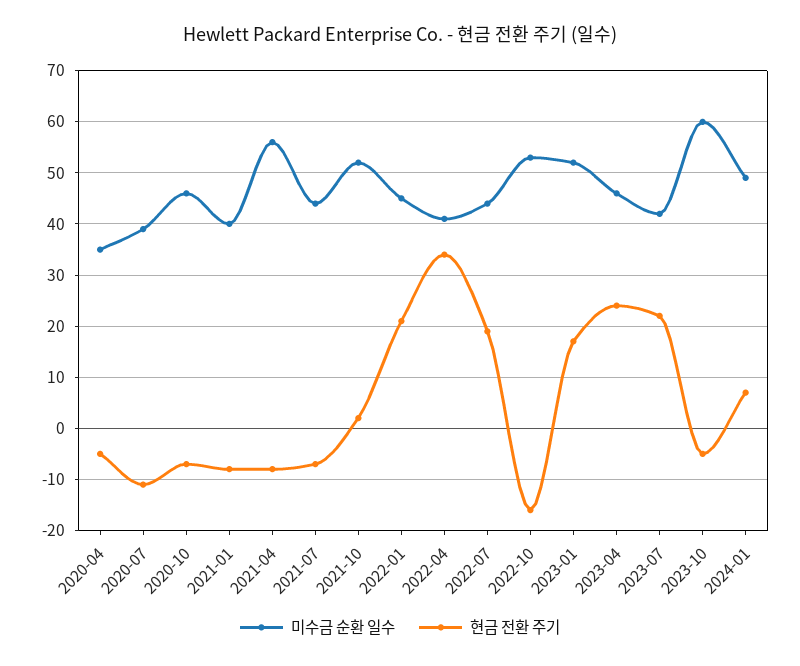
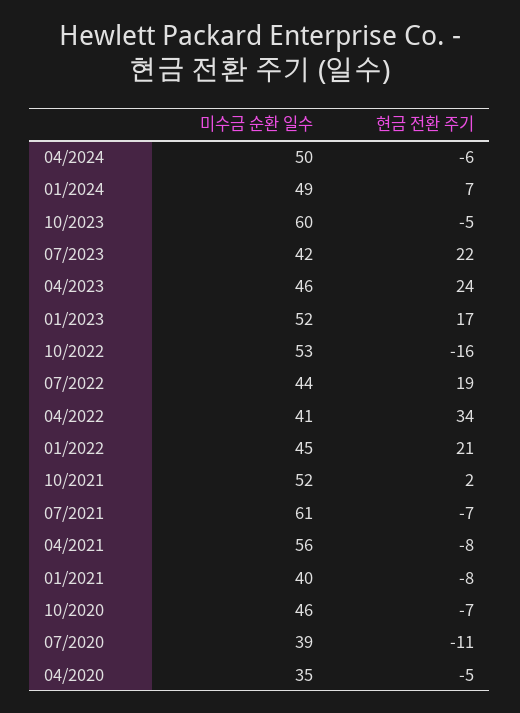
미수금 순환 일수, 2021-07: 45 -> 61
미수금 순환 일수, 04/2024: none -> 50
현금 전환 주기, 04/2024: none -> -6

